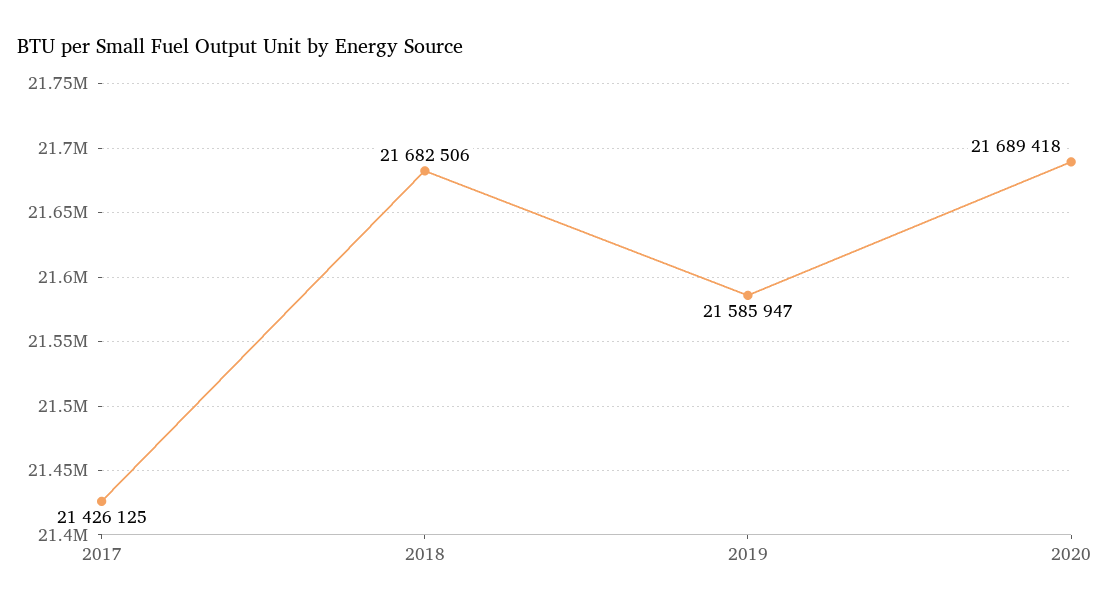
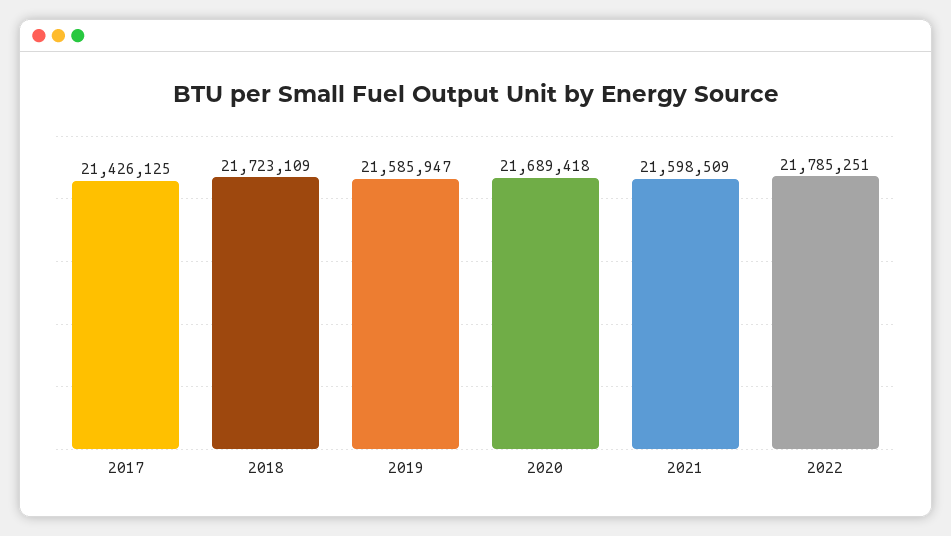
2018: 21682506 -> 21723109
2021: none -> 21598509
2022: none -> 21785251

